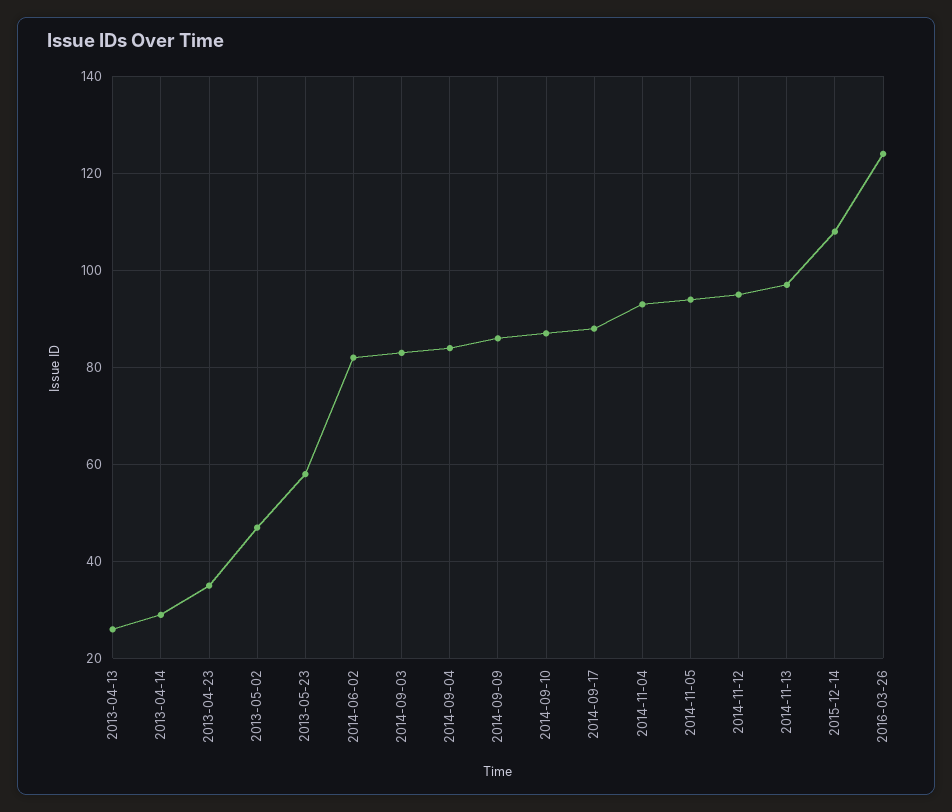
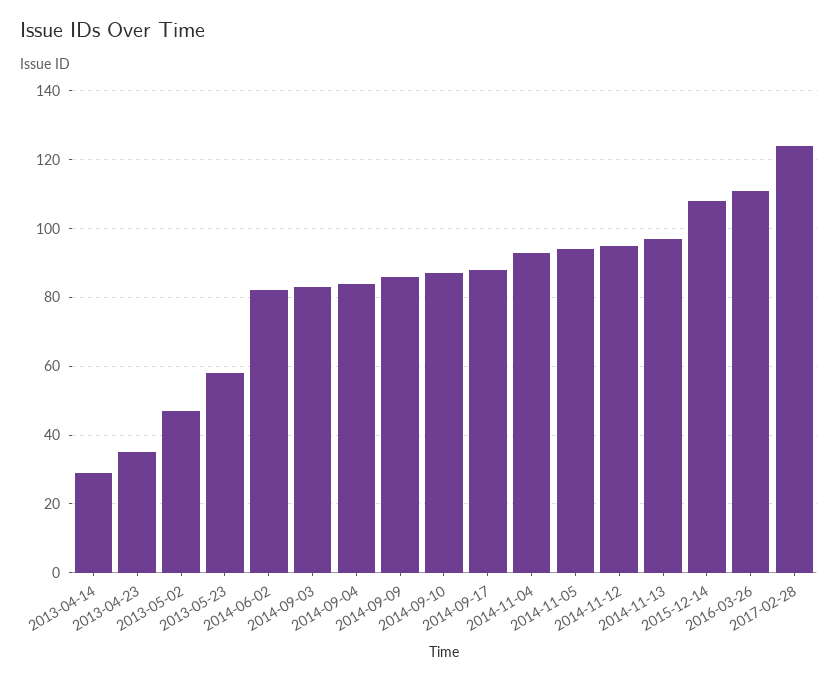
2013-04-13: 25 -> none
2016-03-26: 125 -> 110
2017-02-28: none -> 125

